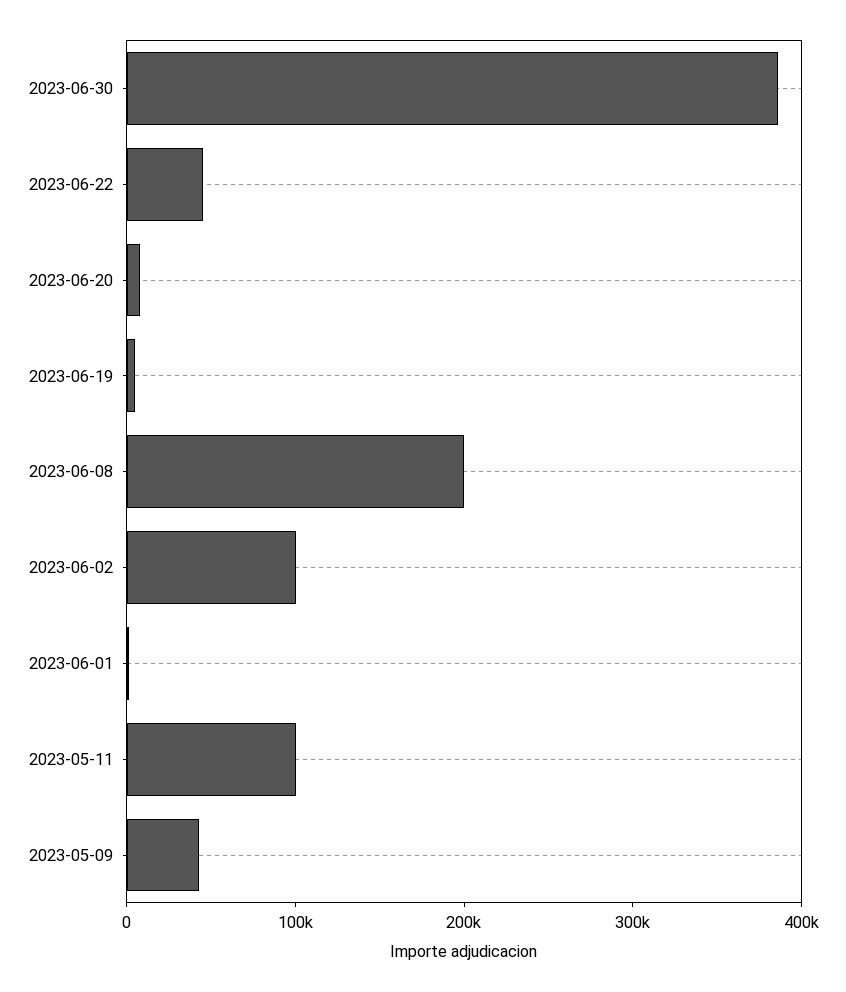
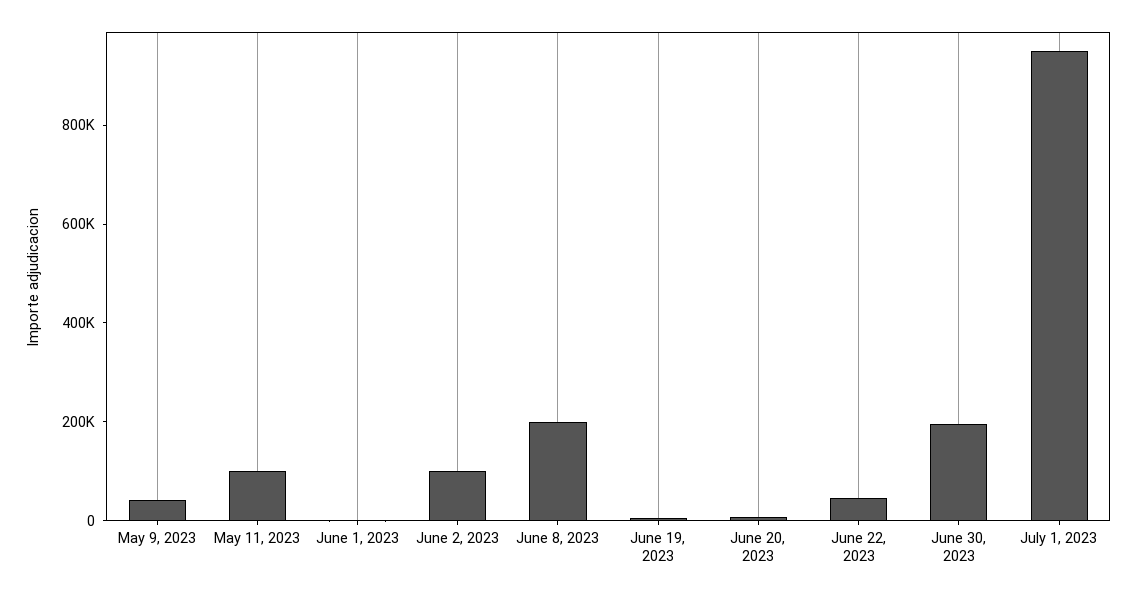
2023-06-30: 380000 -> 200000
July 1, 2023: none -> 950000

